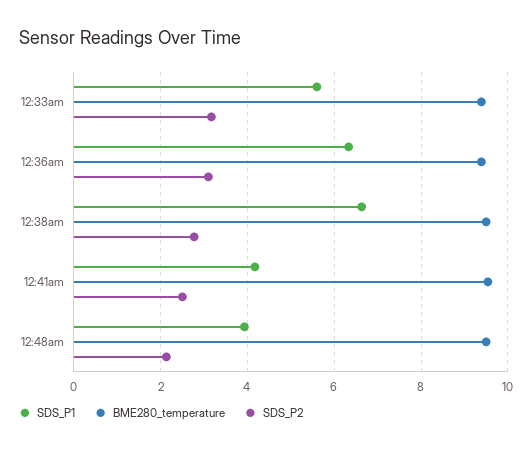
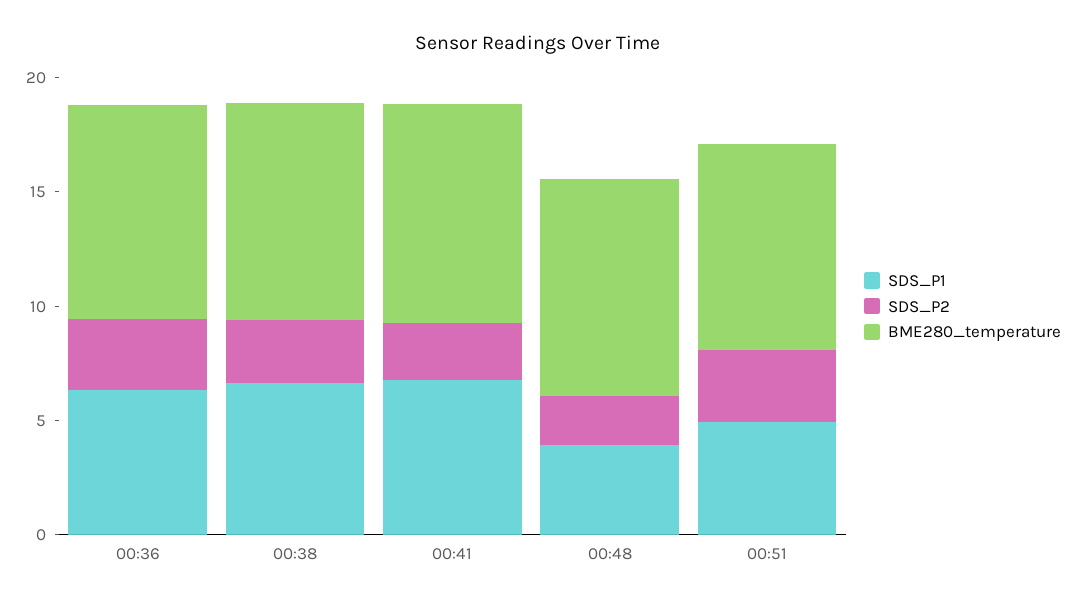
SDS_P1, 12:33am: 5.6 -> none
BME280_temperature, 12:33am: 9.4 -> none
SDS_P2, 12:33am: 3.2 -> none
SDS_P1, 12:41am: 4.2 -> 7
SDS_P1, 00:51: none -> 5
SDS_P2, 00:51: none -> 3
BME280_temperature, 00:51: none -> 9

